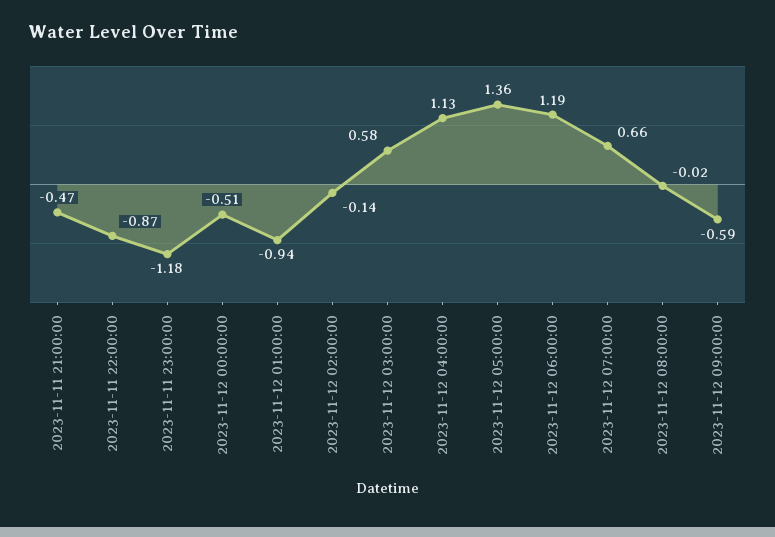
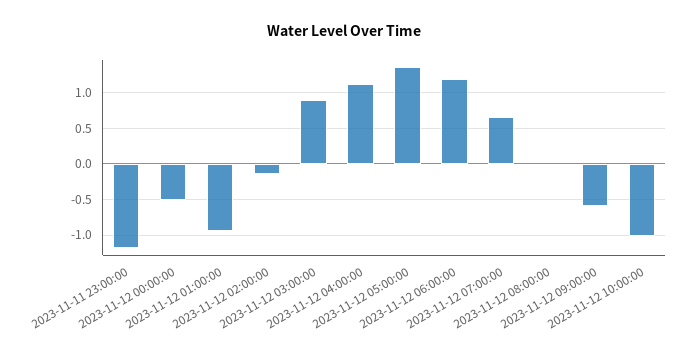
2023-11-11 21:00:00: -0.47 -> none
2023-11-11 22:00:00: -0.87 -> none
2023-11-12 03:00:00: 0.58 -> 0.9
2023-11-12 10:00:00: none -> -1

